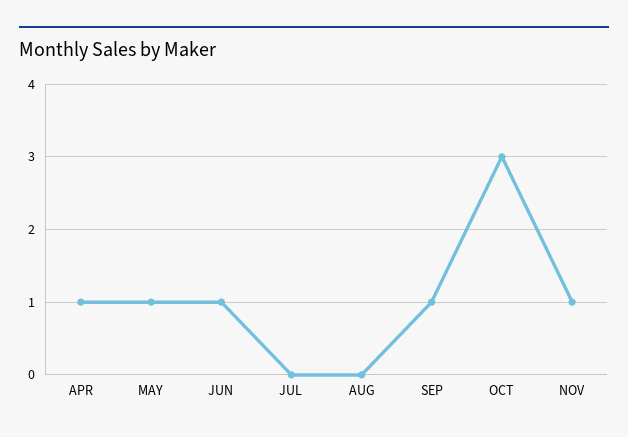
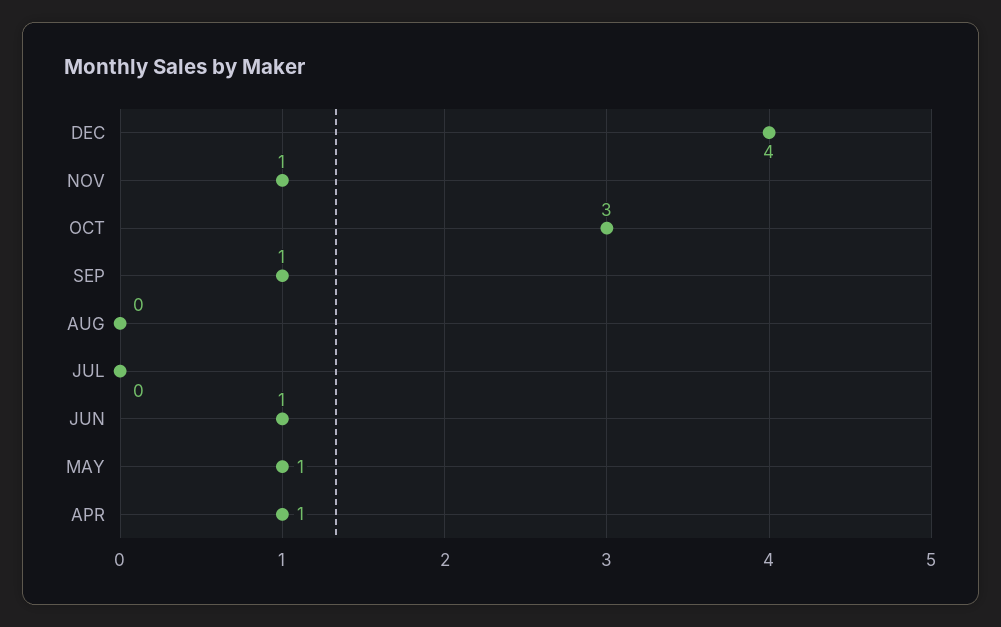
DEC: none -> 4

